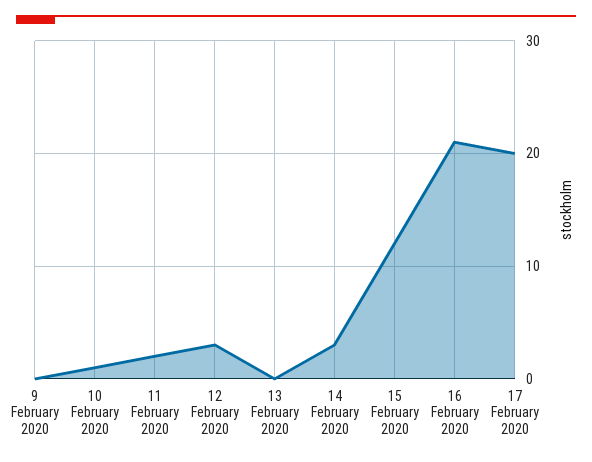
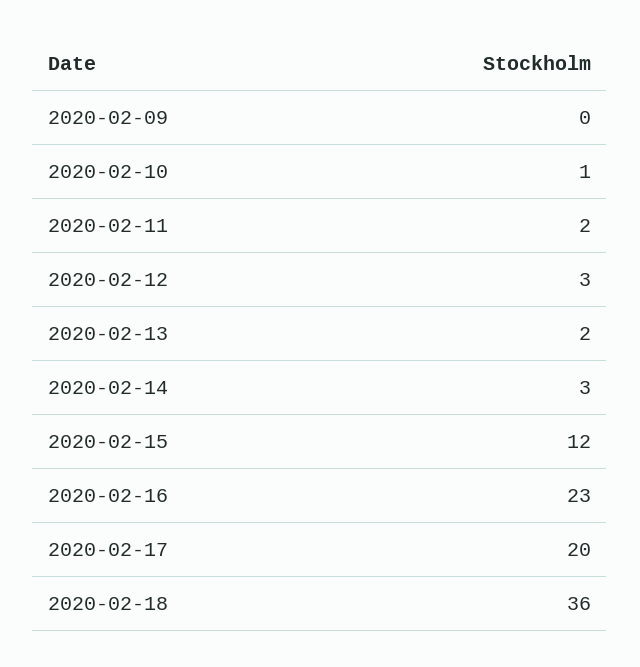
13 February 2020: 0 -> 2
16 February 2020: 21 -> 23
2020-02-18: none -> 36

